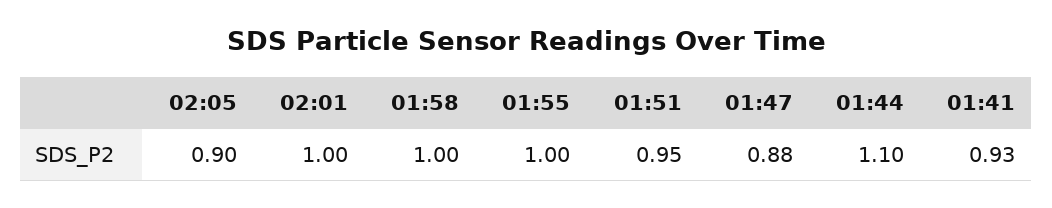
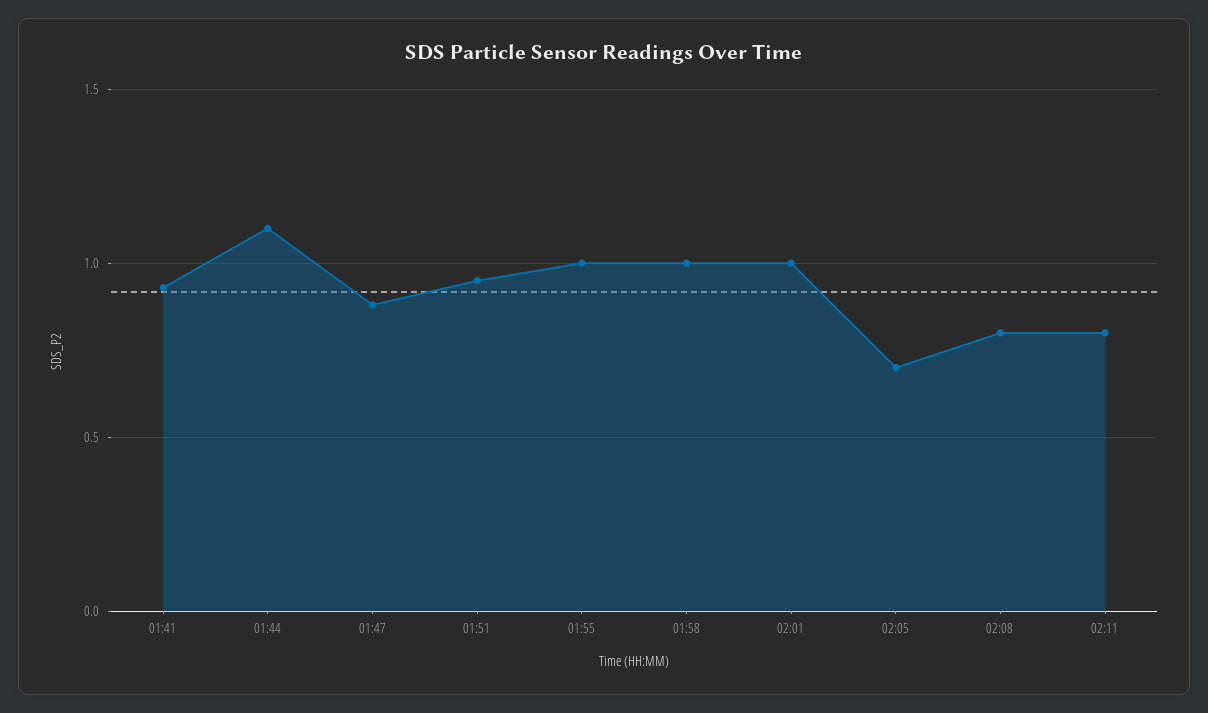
02:05: 0.9 -> 0.7
02:08: none -> 0.8
02:11: none -> 0.8

